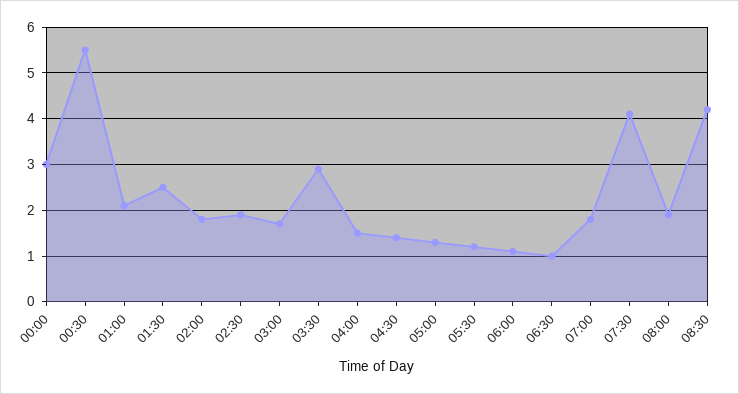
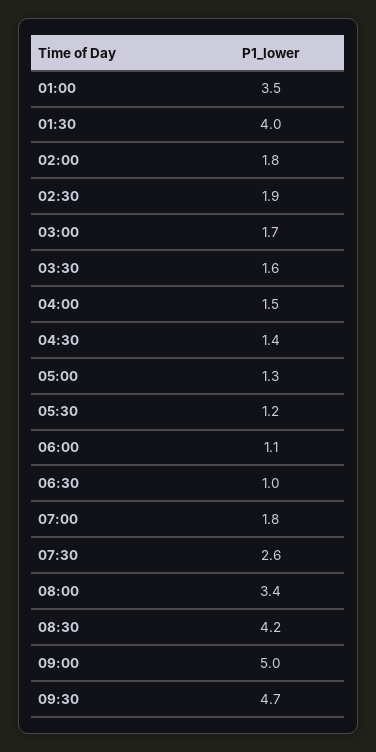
00:00: 3 -> none
00:30: 5.5 -> none
01:00: 2 -> 3.5
01:30: 2.5 -> 4
03:30: 3 -> 1.6
07:30: 4 -> 2.6
08:00: 2 -> 3.4
09:00: none -> 5
09:30: none -> 4.7

